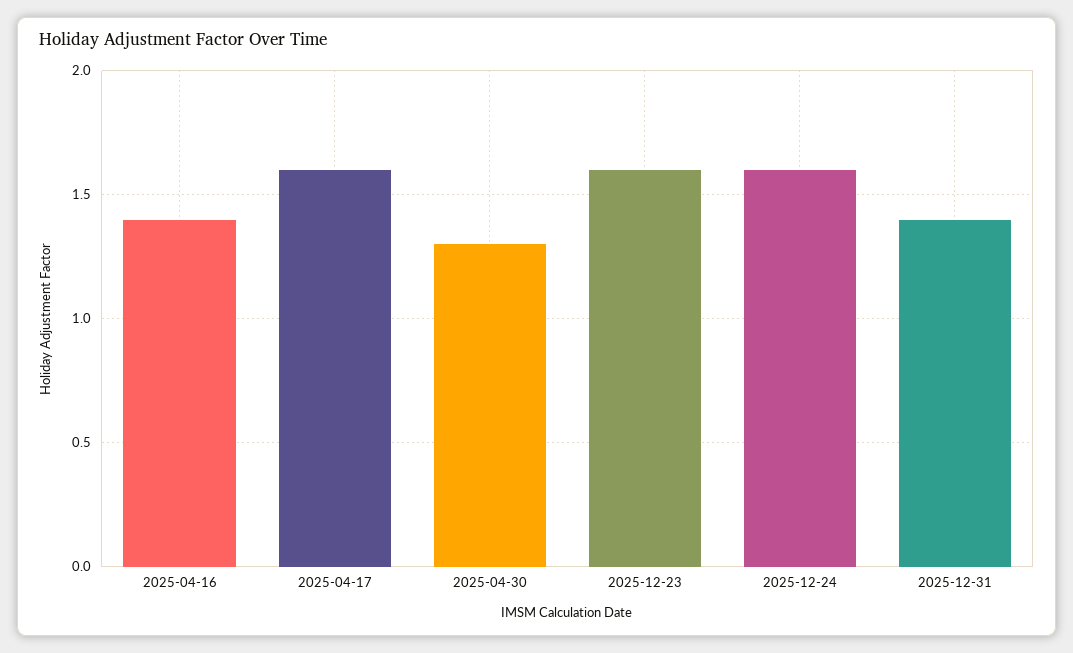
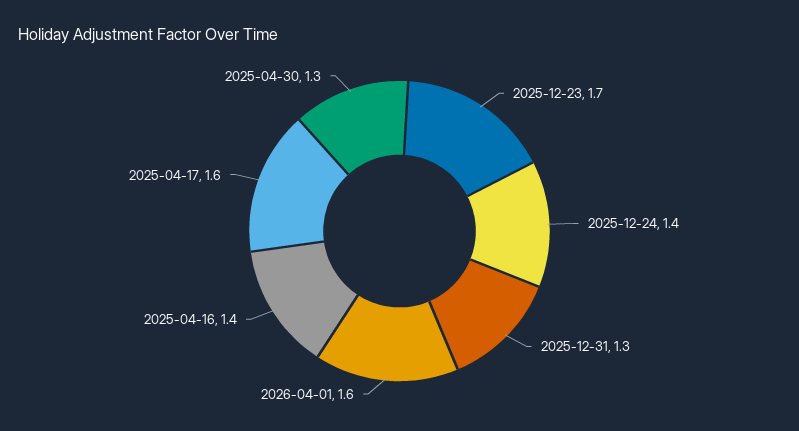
2025-12-23: 1.6 -> 1.7
2025-12-24: 1.6 -> 1.4
2025-12-31: 1.4 -> 1.3
2026-04-01: none -> 1.6

